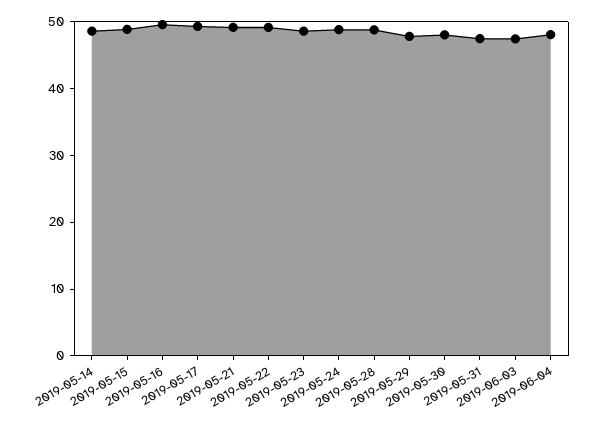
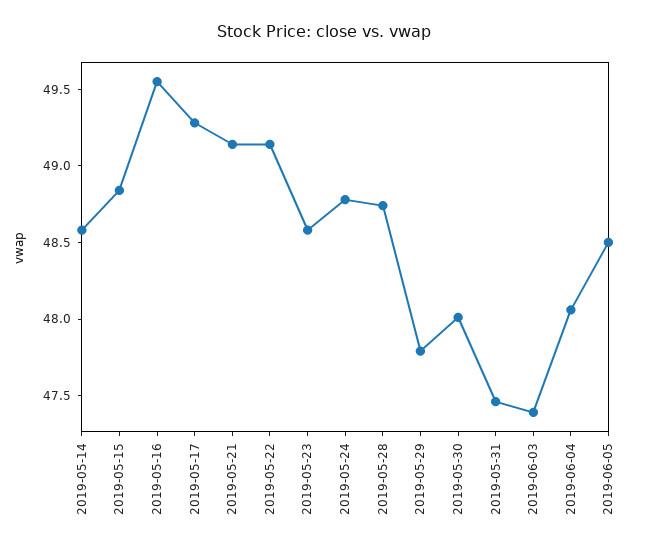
2019-06-05: none -> 48.5

